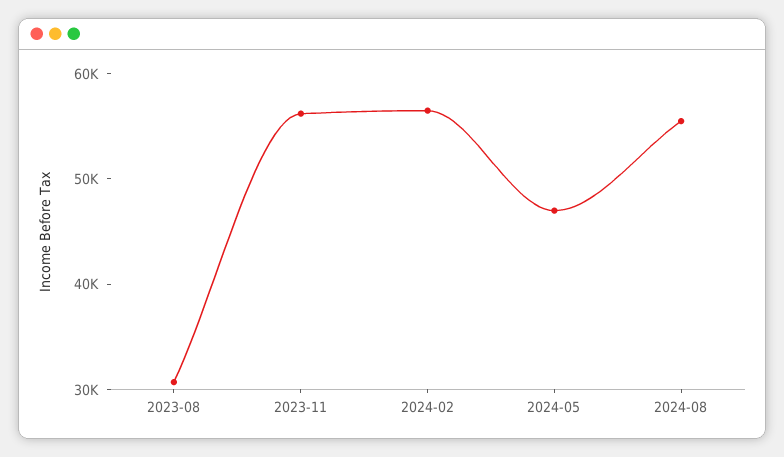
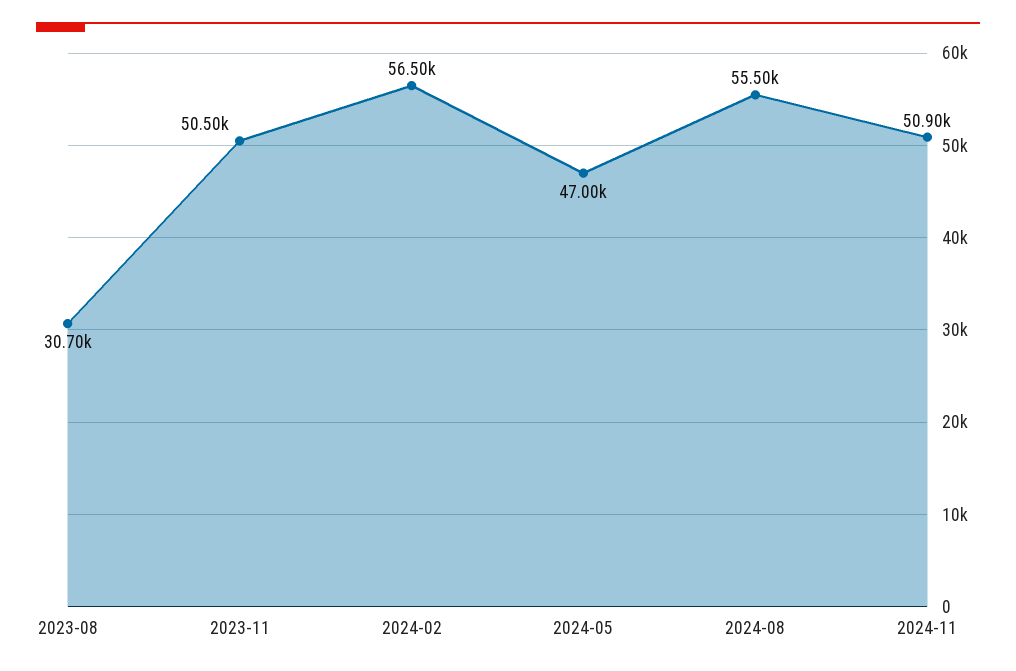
2023-11: 56000 -> 50500
2024-11: none -> 50900

